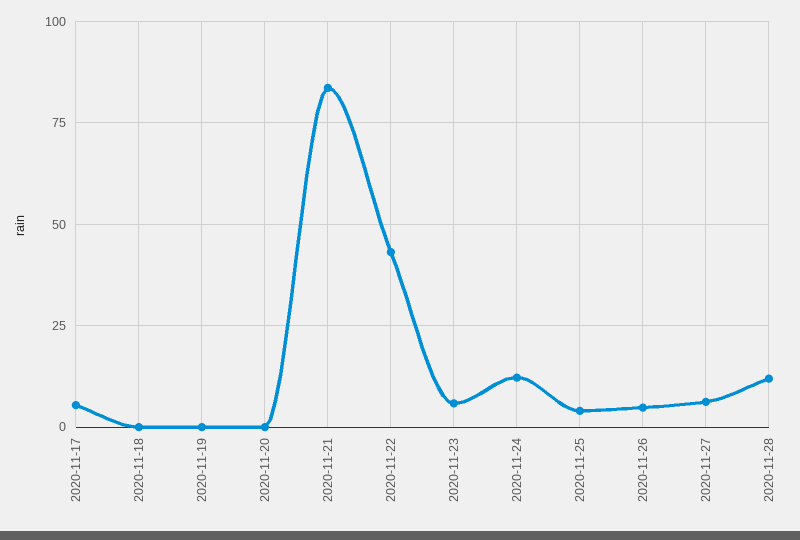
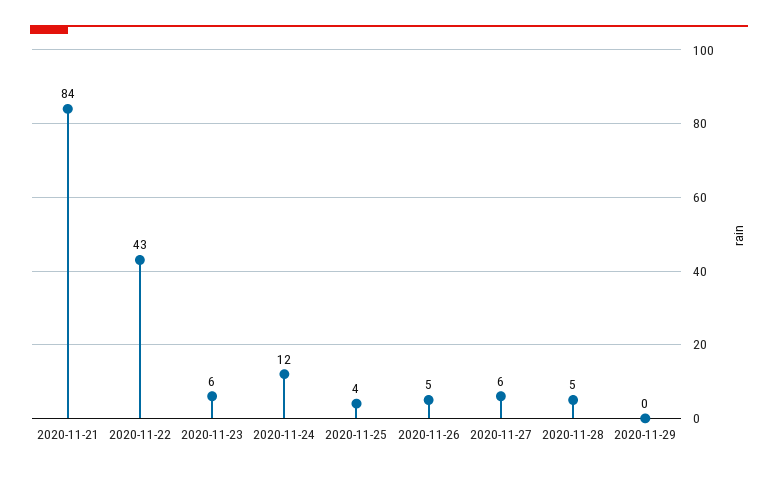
2020-11-17: 5 -> none
2020-11-18: 0 -> none
2020-11-19: 0 -> none
2020-11-20: 0 -> none
2020-11-28: 12.5 -> 5
2020-11-29: none -> 0

